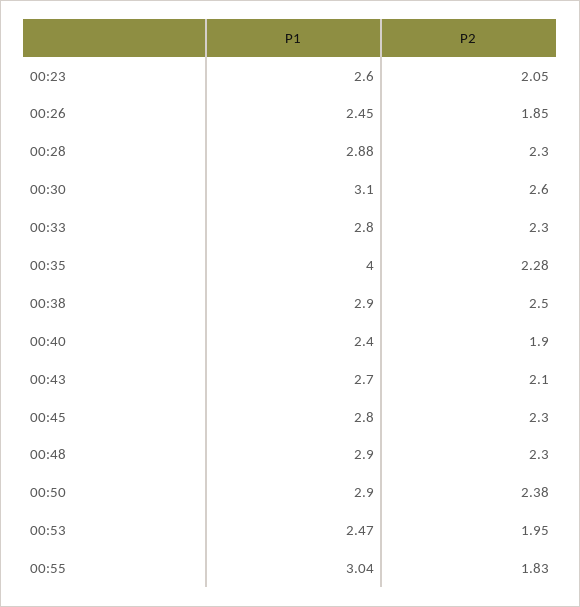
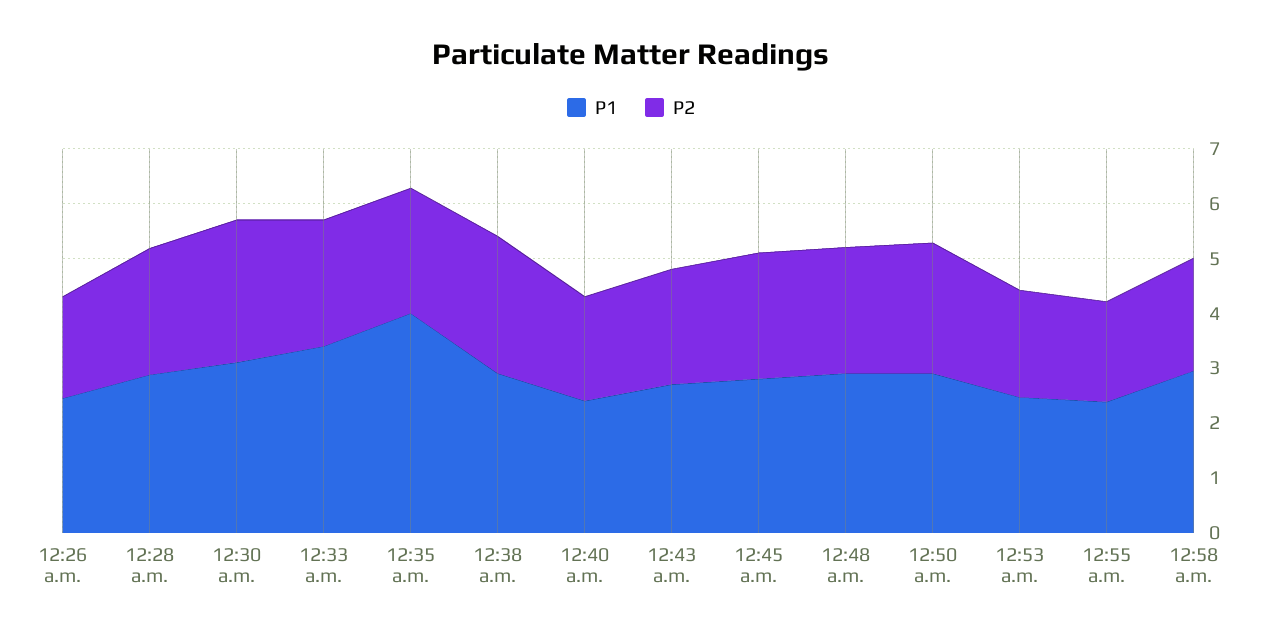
P1, 00:23: 2.6 -> none
P2, 00:23: 2.05 -> none
P1, 00:33: 2.8 -> 3.4
P1, 00:55: 3.04 -> 2.4
P1, 12:58 a.m.: none -> 3
P2, 12:58 a.m.: none -> 2

